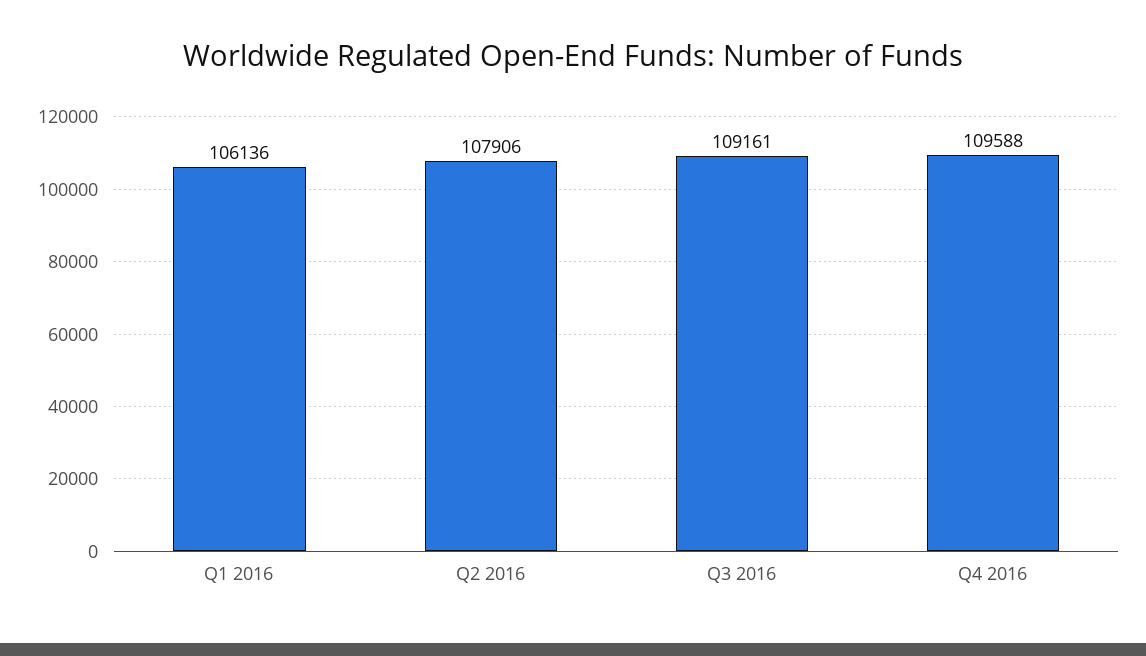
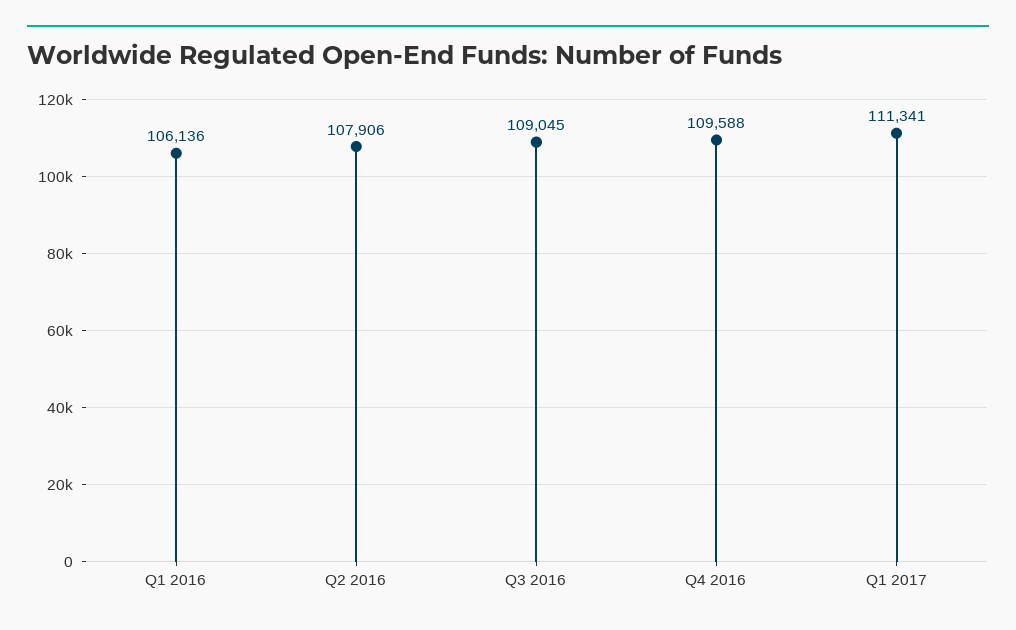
Q3 2016: 109161 -> 109045
Q1 2017: none -> 111341

